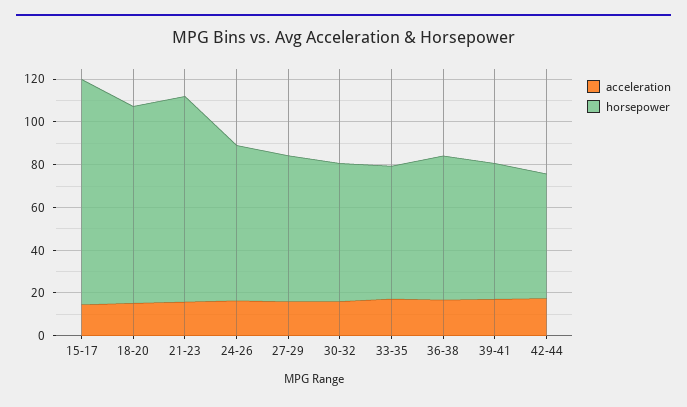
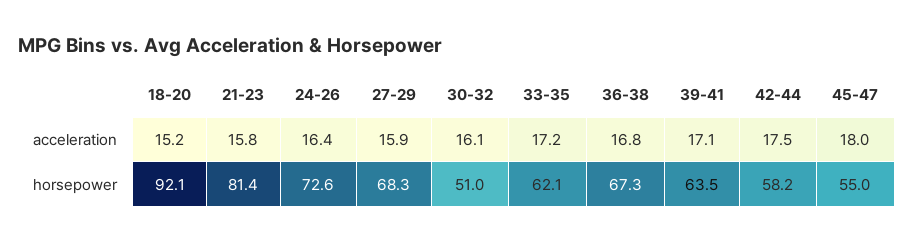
acceleration, 15-17: 15 -> none
horsepower, 15-17: 105 -> none
horsepower, 21-23: 95 -> 81.4
horsepower, 30-32: 65 -> 51
acceleration, 45-47: none -> 18
horsepower, 45-47: none -> 55

